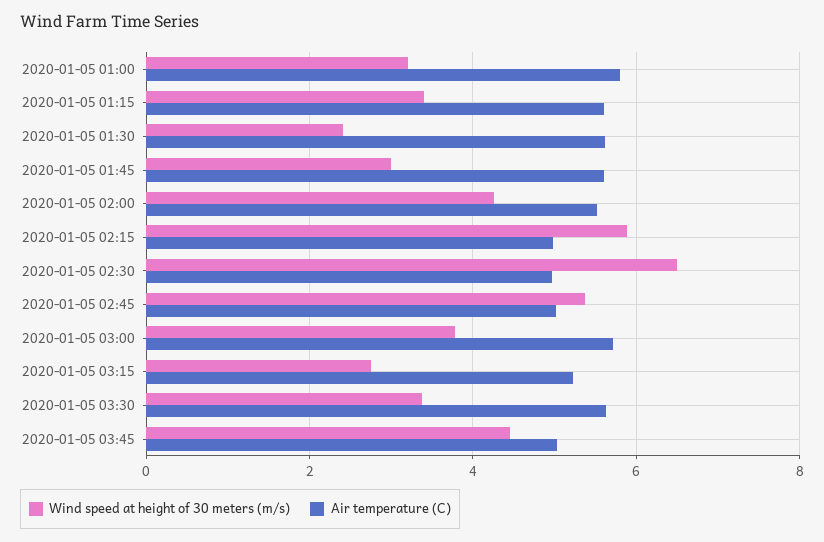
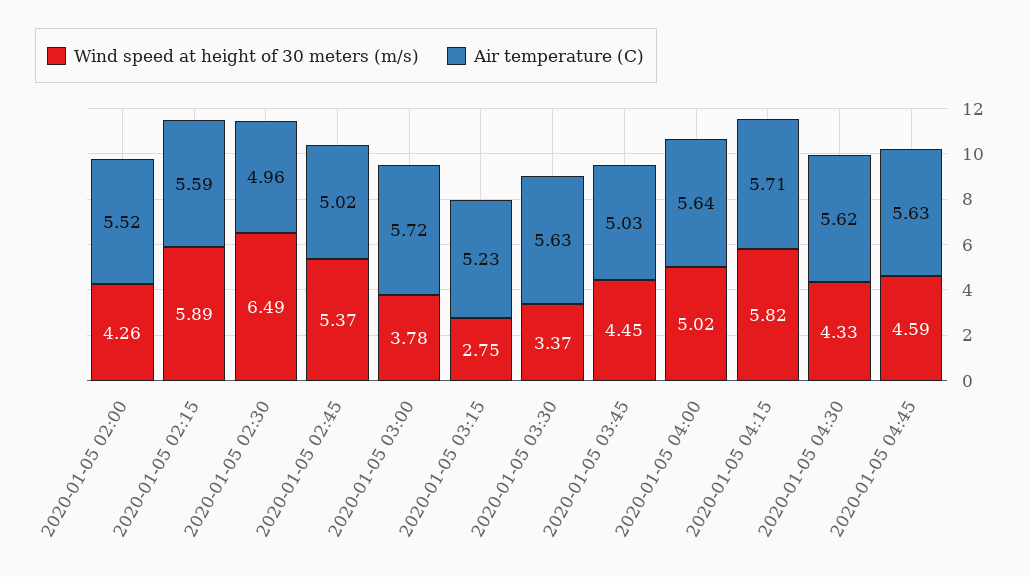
Wind speed at height of 30 meters (m/s), 2020-01-05 01:00: 3.2 -> none
Air temperature (C), 2020-01-05 01:00: 5.8 -> none
Wind speed at height of 30 meters (m/s), 2020-01-05 01:15: 3.4 -> none
Air temperature (C), 2020-01-05 01:15: 5.6 -> none
Wind speed at height of 30 meters (m/s), 2020-01-05 01:30: 2.4 -> none
Air temperature (C), 2020-01-05 01:30: 5.6 -> none
Wind speed at height of 30 meters (m/s), 2020-01-05 01:45: 3 -> none
Air temperature (C), 2020-01-05 01:45: 5.6 -> none
Air temperature (C), 2020-01-05 02:15: 5 -> 5.59
Wind speed at height of 30 meters (m/s), 2020-01-05 04:00: none -> 5.02
Air temperature (C), 2020-01-05 04:00: none -> 5.64
Wind speed at height of 30 meters (m/s), 2020-01-05 04:15: none -> 5.82
Air temperature (C), 2020-01-05 04:15: none -> 5.71
Wind speed at height of 30 meters (m/s), 2020-01-05 04:30: none -> 4.33
Air temperature (C), 2020-01-05 04:30: none -> 5.62
Wind speed at height of 30 meters (m/s), 2020-01-05 04:45: none -> 4.59
Air temperature (C), 2020-01-05 04:45: none -> 5.63

